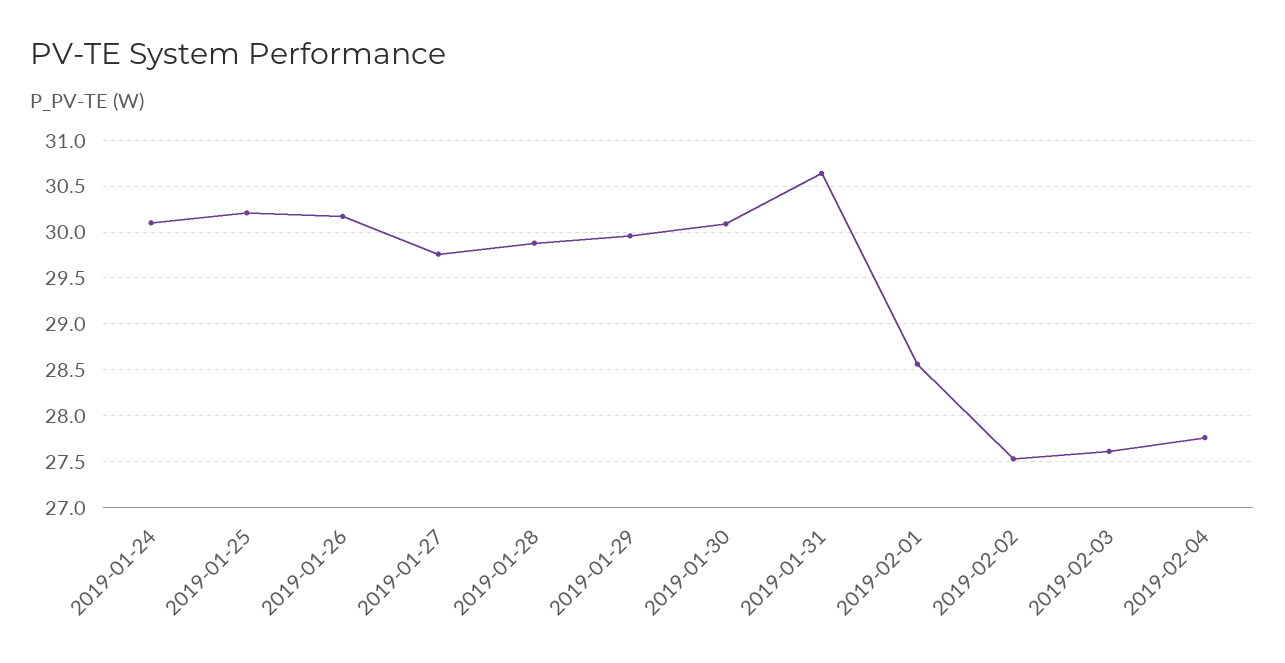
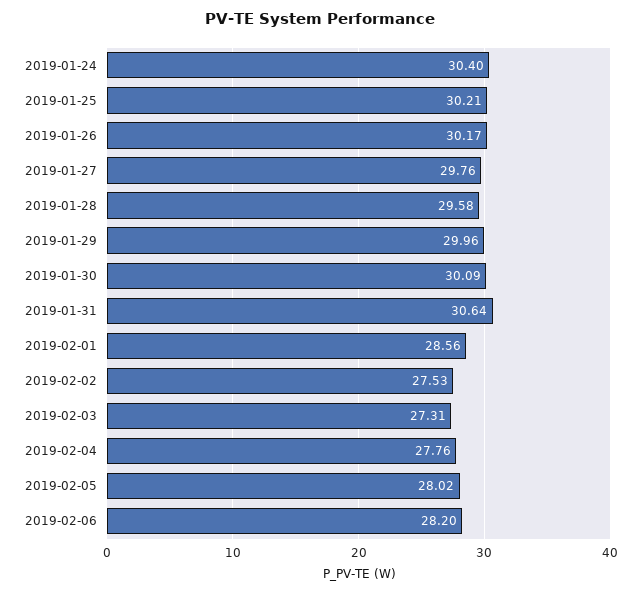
2019-01-24: 30.1 -> 30.4
2019-01-28: 29.9 -> 29.58
2019-02-03: 27.6 -> 27.31
2019-02-05: none -> 28.02
2019-02-06: none -> 28.2

